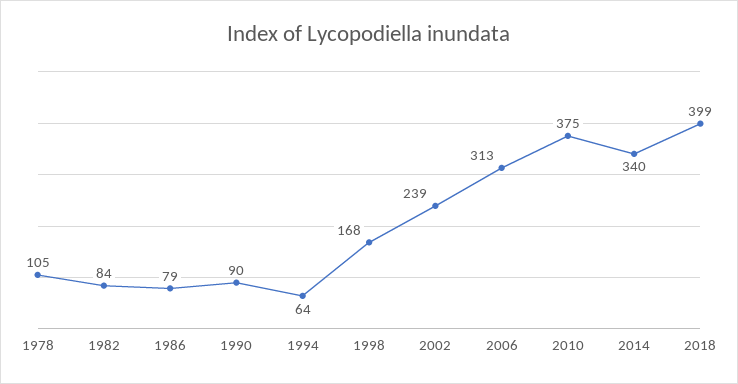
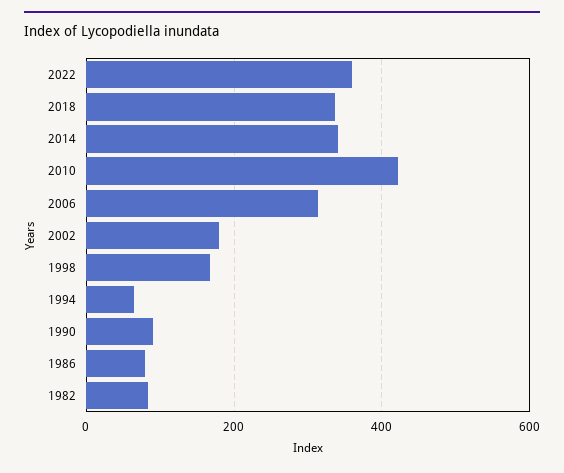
1978: 105 -> none
2002: 239 -> 180
2010: 375 -> 420
2018: 399 -> 340
2022: none -> 360

